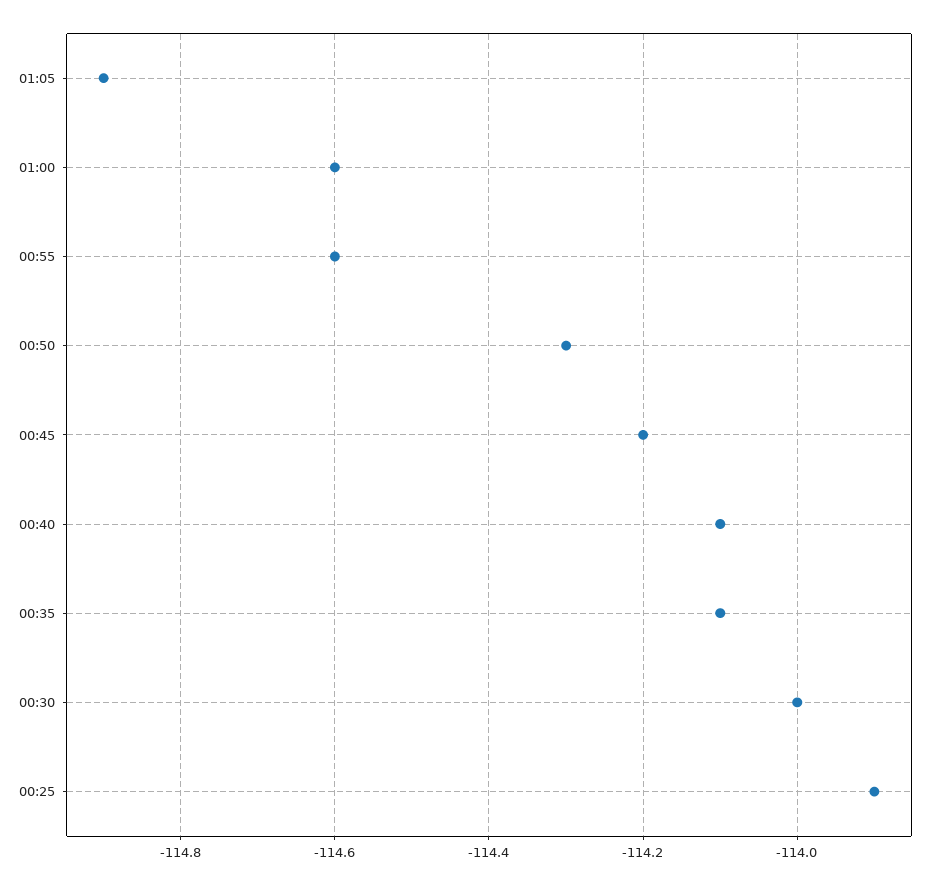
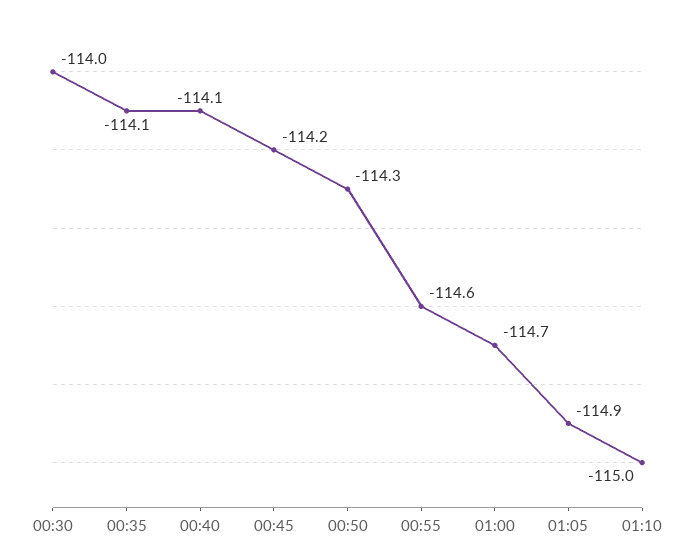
01:00: -114.6 -> -114.7
00:25: -113.9 -> none
01:10: none -> -115

